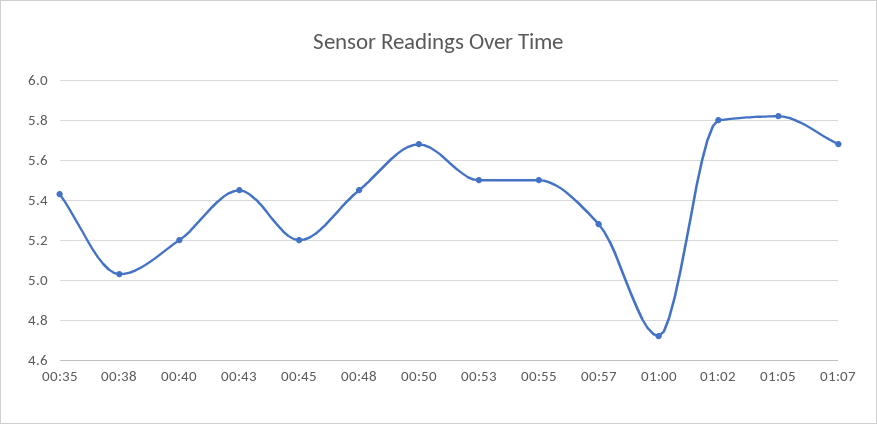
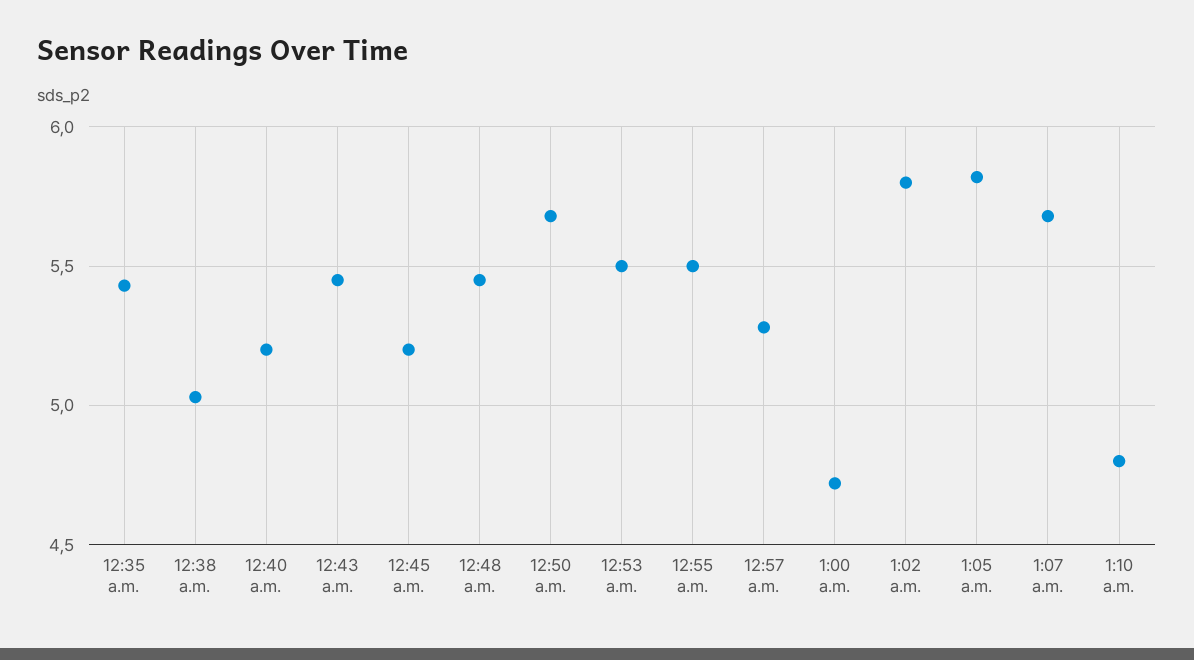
1:10 a.m.: none -> 4.8

